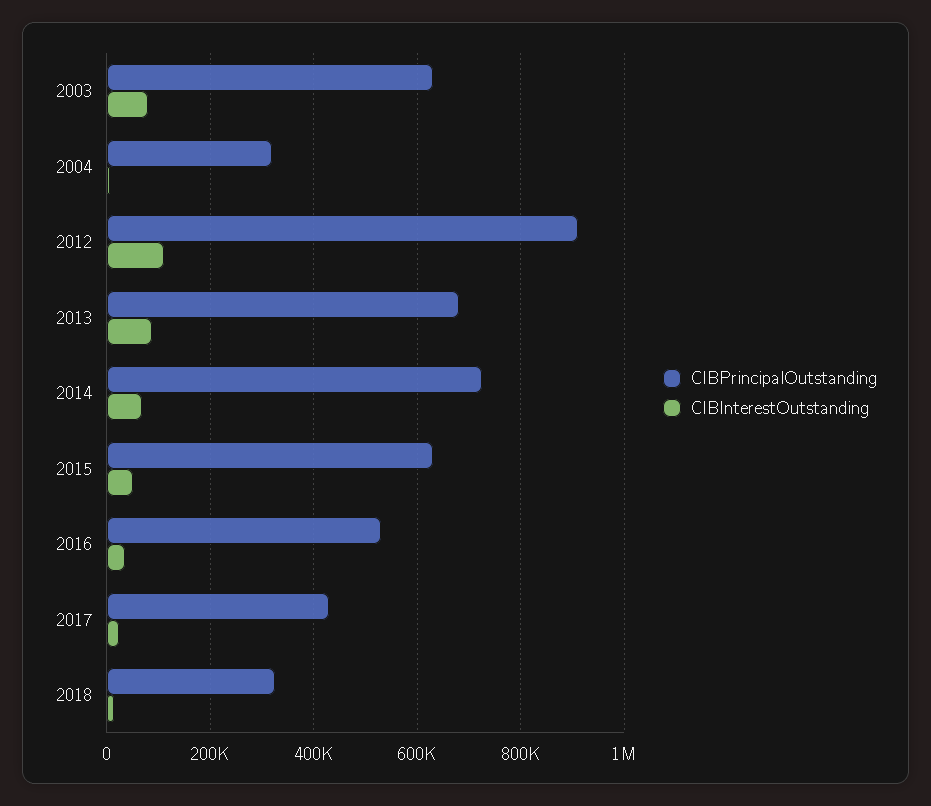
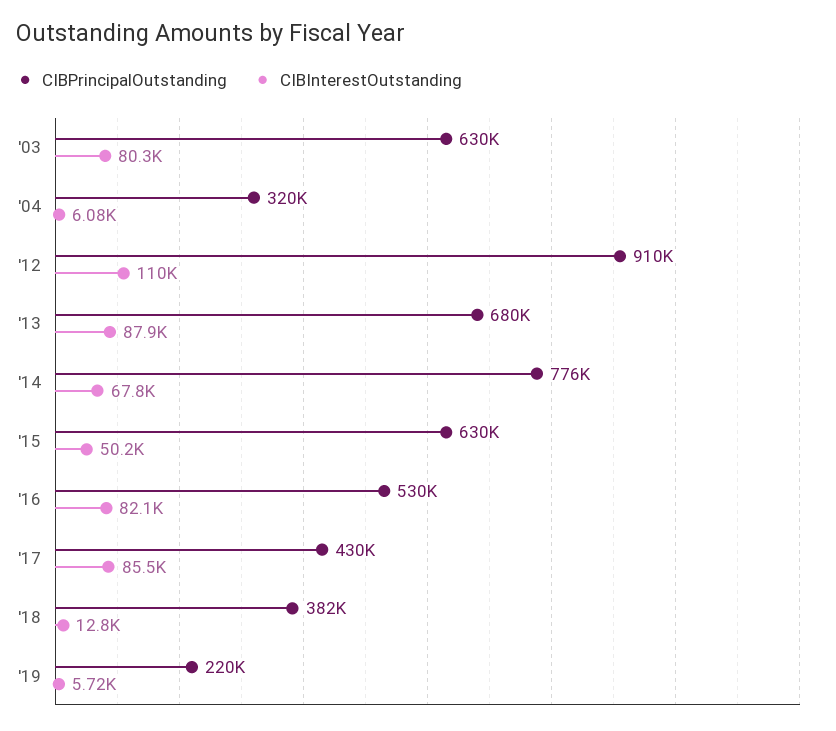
CIBPrincipalOutstanding, 2014: 720000 -> 776000
CIBInterestOutstanding, 2016: 40000 -> 82100
CIBInterestOutstanding, 2017: 20000 -> 85500
CIBPrincipalOutstanding, 2018: 320000 -> 382000
CIBPrincipalOutstanding, '19: none -> 220000
CIBInterestOutstanding, '19: none -> 5720

